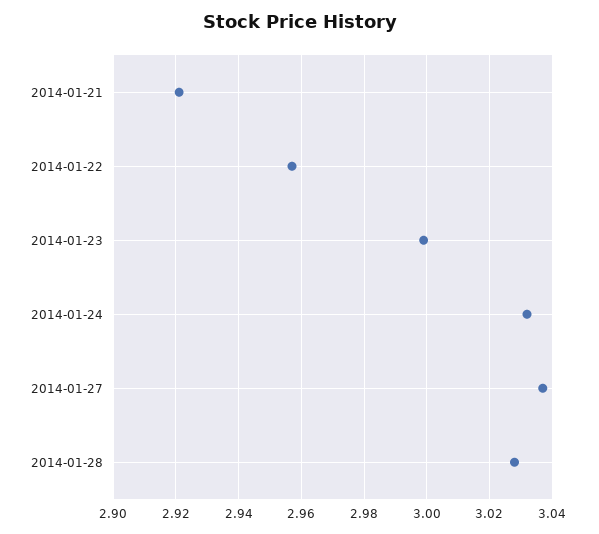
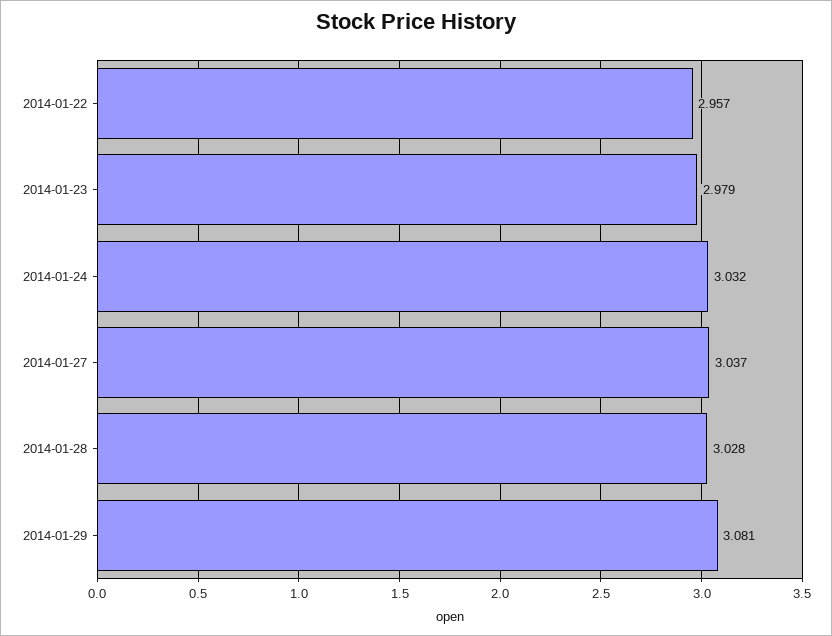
2014-01-21: 2.92 -> none
2014-01-23: 3 -> 2.979
2014-01-29: none -> 3.081

